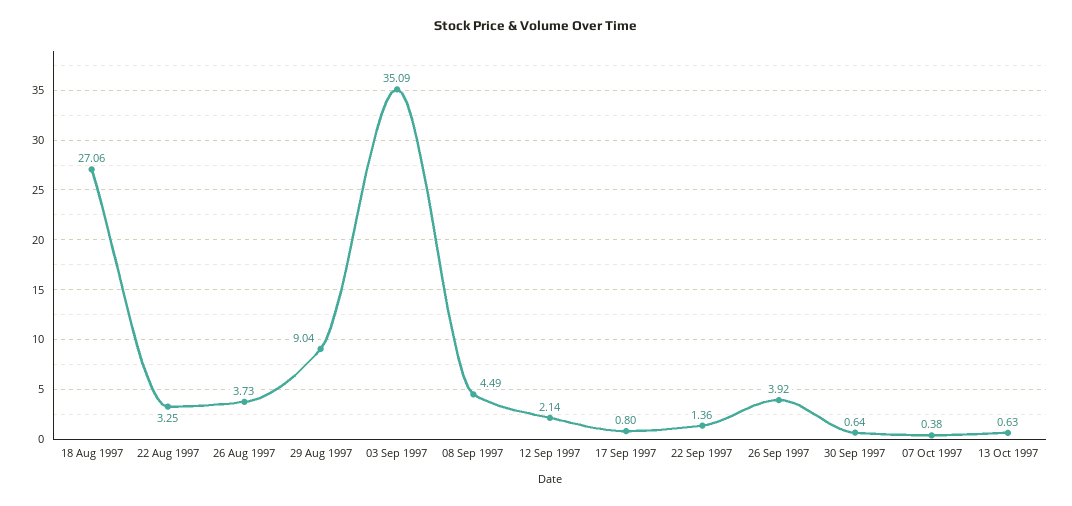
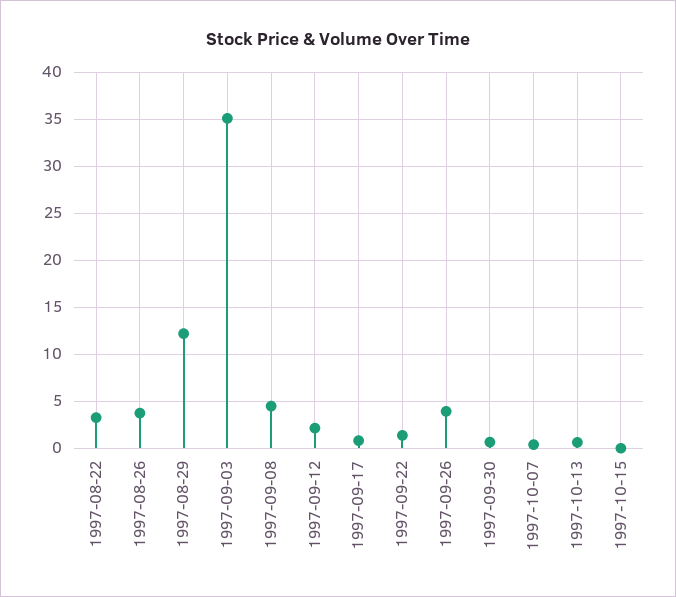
18 Aug 1997: 27.06 -> none
29 Aug 1997: 9.04 -> 12
1997-10-15: none -> 0

